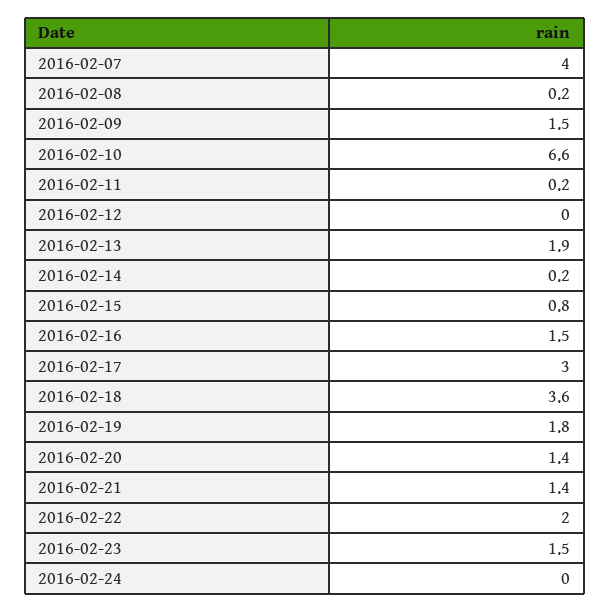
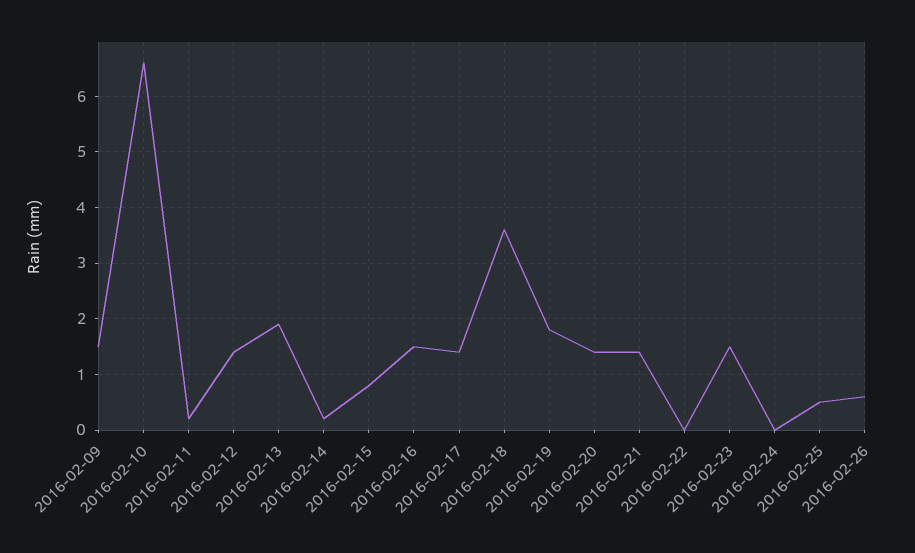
2016-02-07: 4 -> none
2016-02-08: 0.2 -> none
2016-02-12: 0 -> 1.5
2016-02-17: 3 -> 1.5
2016-02-22: 2 -> 0
2016-02-25: none -> 0.5
2016-02-26: none -> 0.5

